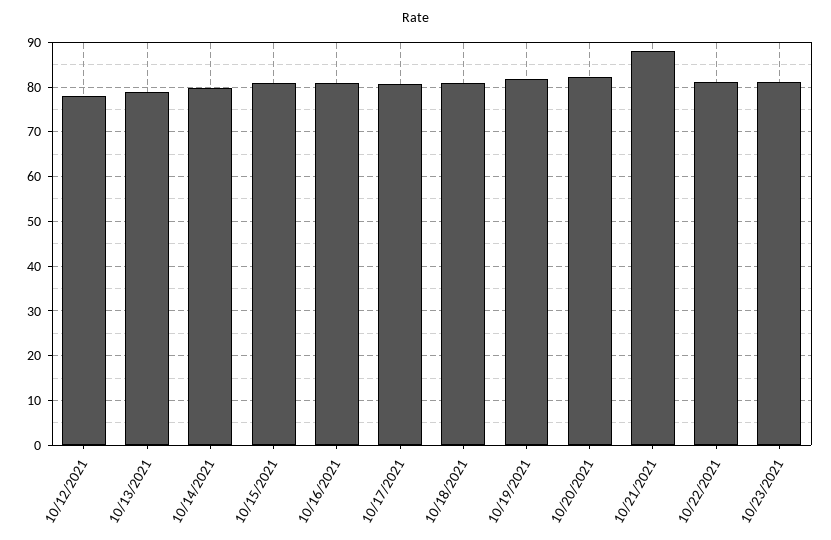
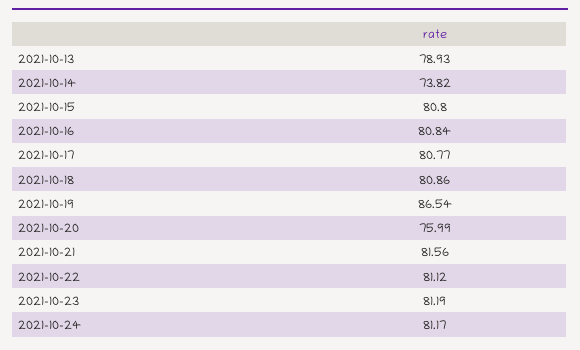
10/12/2021: 78 -> none
10/14/2021: 80 -> 73.82
10/19/2021: 82 -> 86.54
10/20/2021: 82 -> 75.99
10/21/2021: 88 -> 81.56
2021-10-24: none -> 81.17

